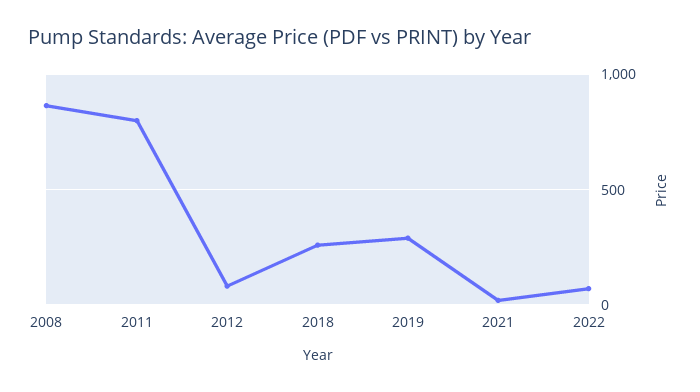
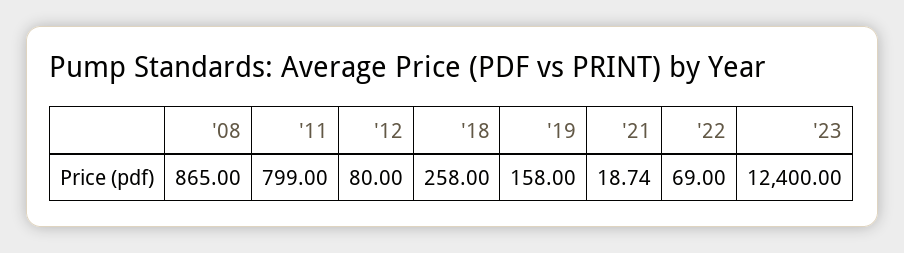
2019: 300 -> 158
'23: none -> 12400

